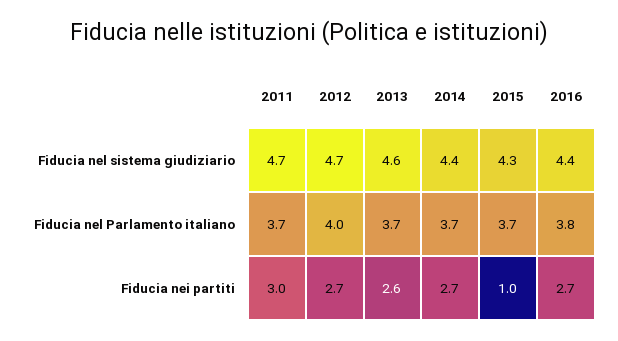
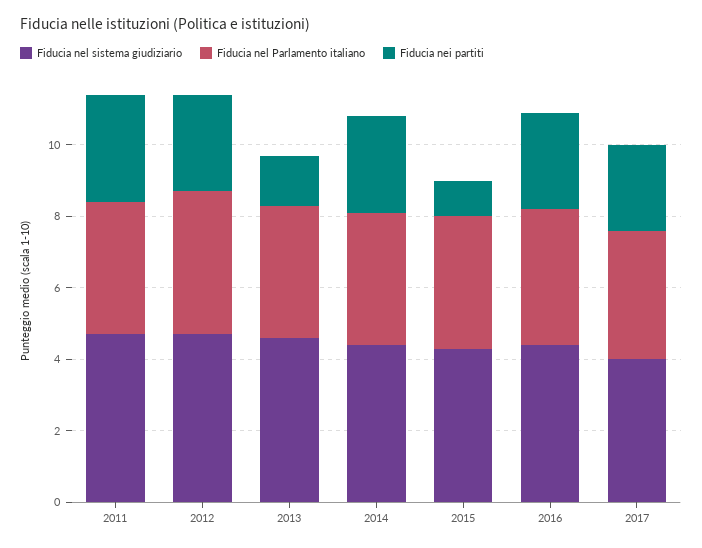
Fiducia nei partiti, 2013: 2.6 -> 1.5
Fiducia nel sistema giudiziario, 2017: none -> 4
Fiducia nel Parlamento italiano, 2017: none -> 3.5
Fiducia nei partiti, 2017: none -> 2.5

